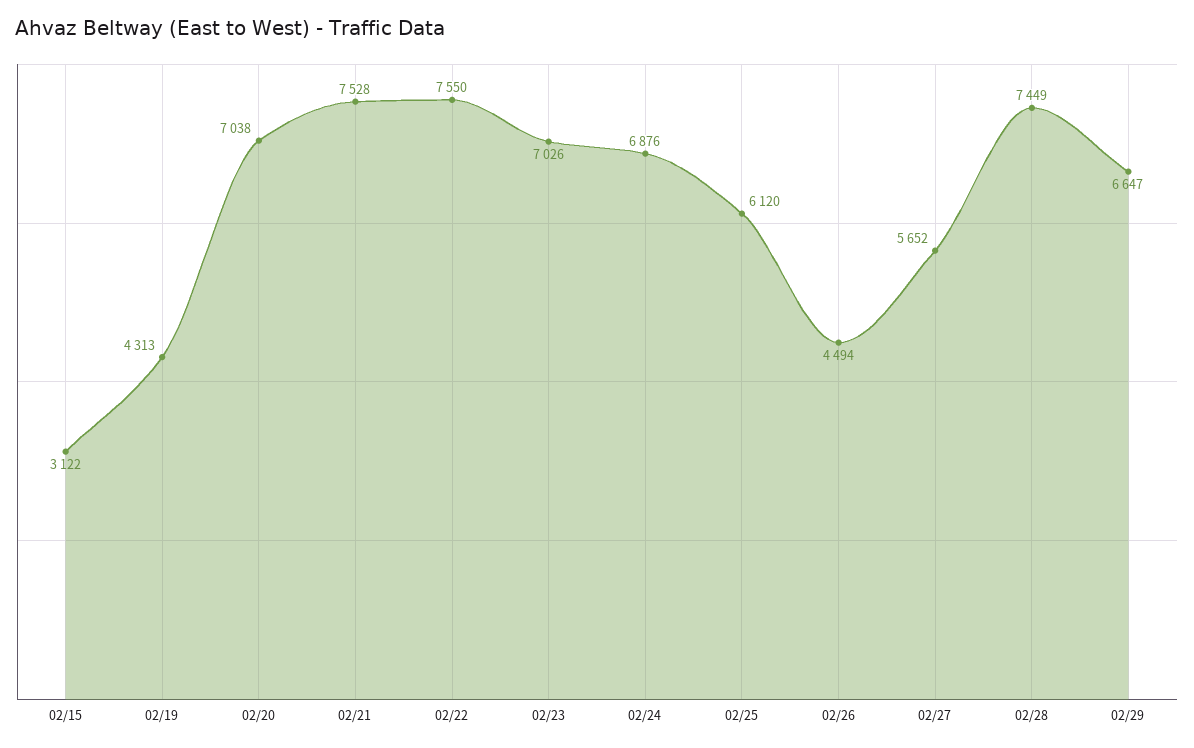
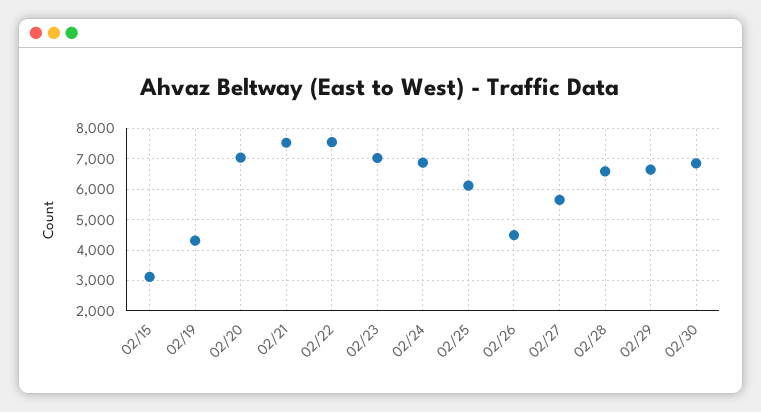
02/28: 7449 -> 6600
02/30: none -> 6800

